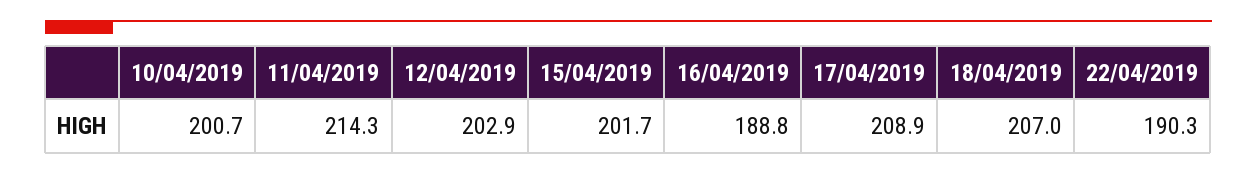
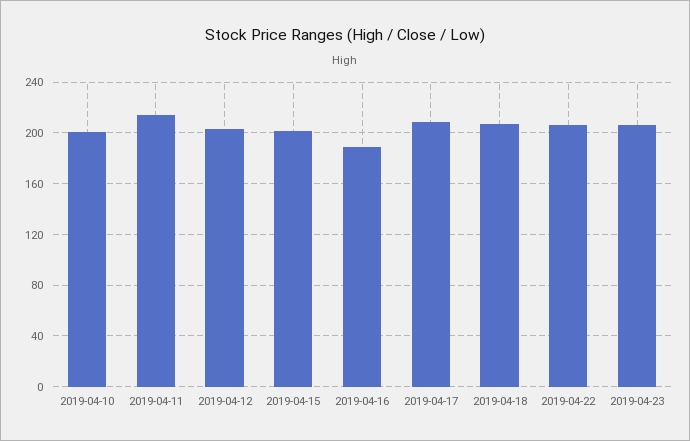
22/04/2019: 190.3 -> 205
2019-04-23: none -> 205

